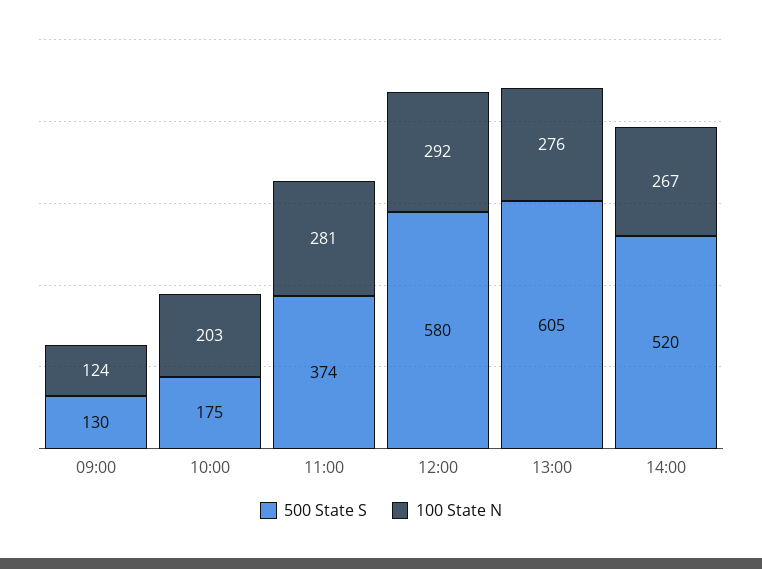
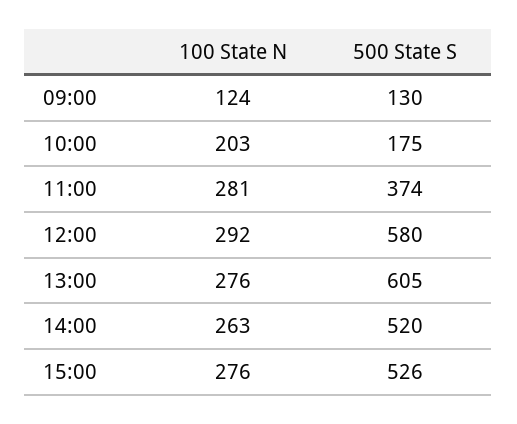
100 State N, 14:00: 267 -> 263
100 State N, 15:00: none -> 276
500 State S, 15:00: none -> 526

